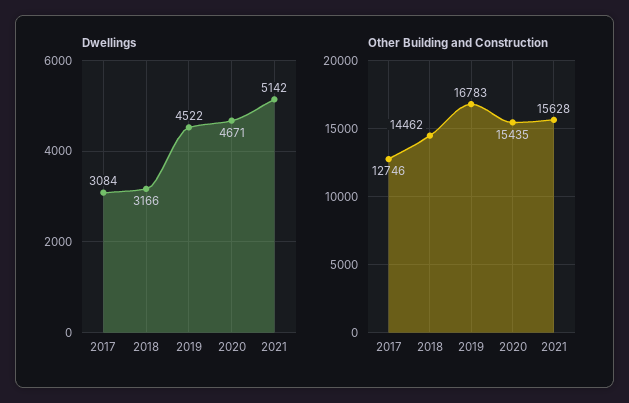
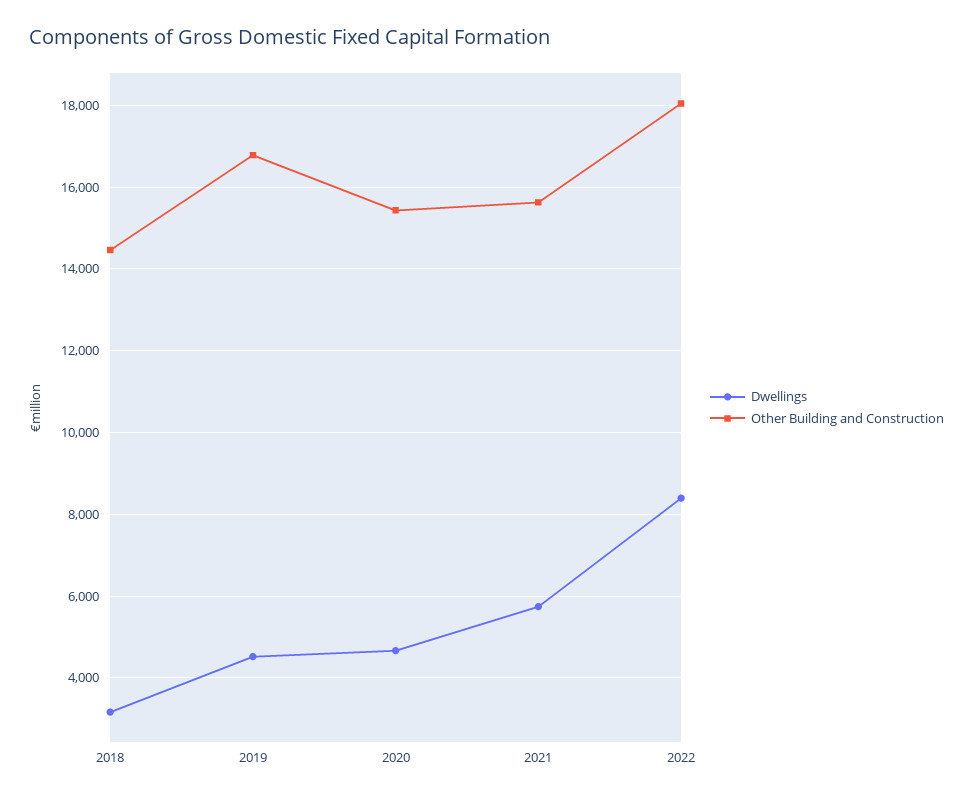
Dwellings, 2017: 3084 -> none
Dwellings, 2021: 5142 -> 5800
Other Building and Construction, 2017: 12746 -> none
Dwellings, 2022: none -> 8400
Other Building and Construction, 2022: none -> 18000

